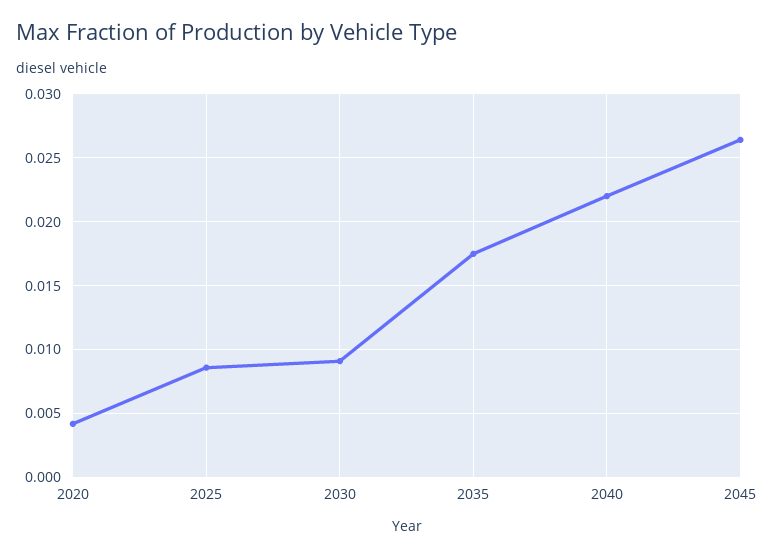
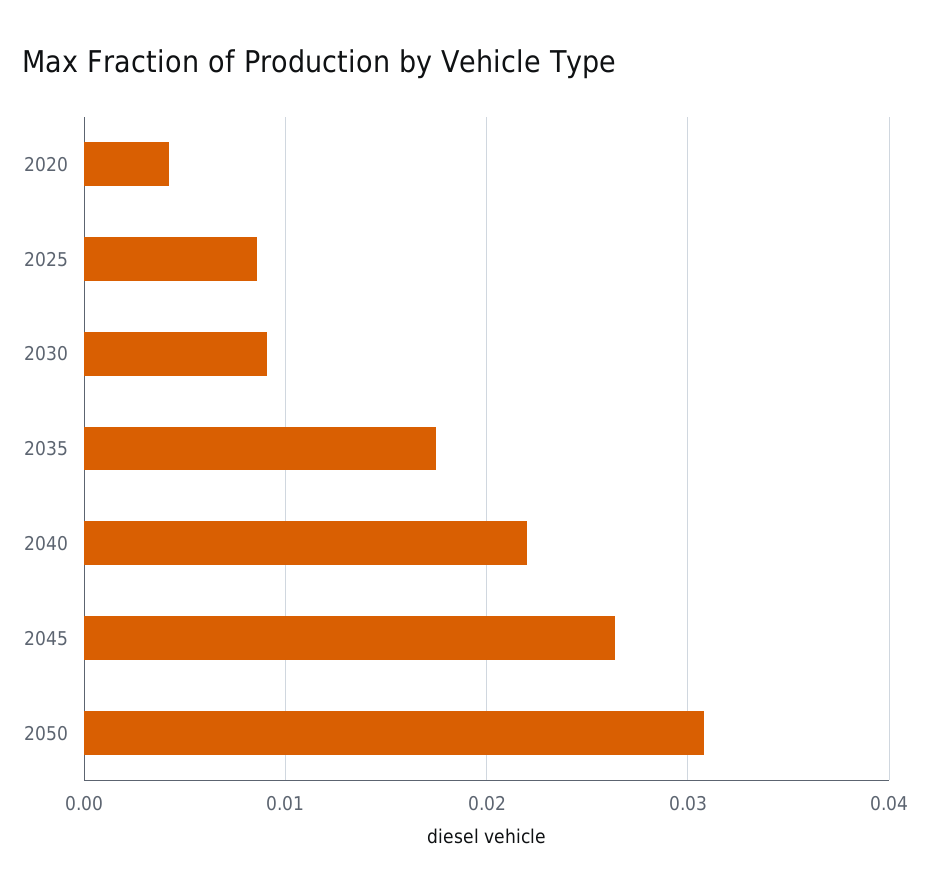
2050: none -> 0.031

